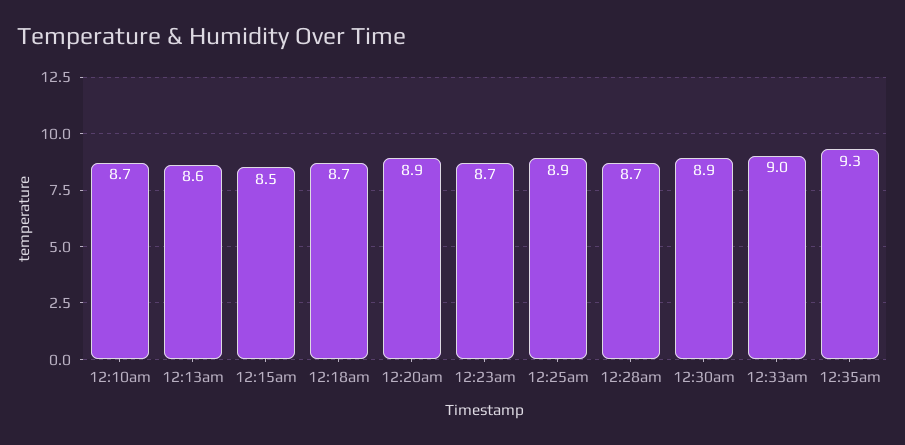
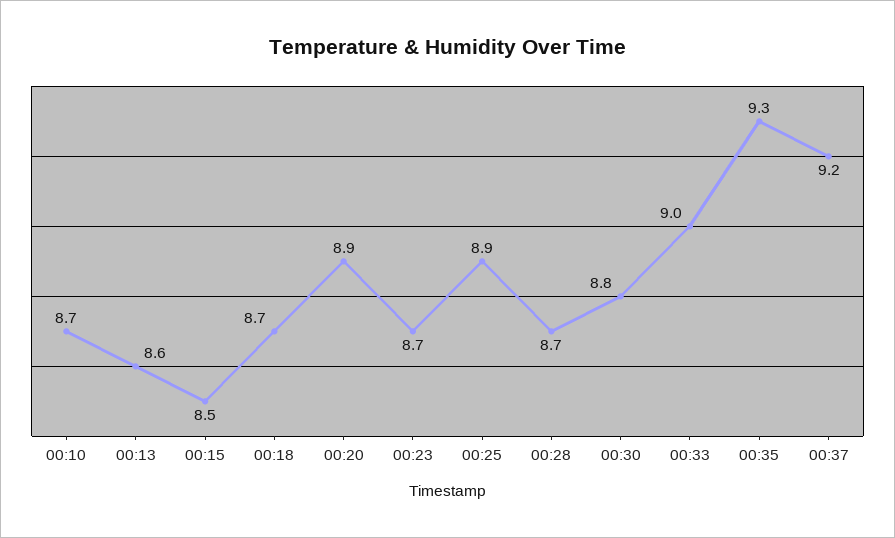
12:30am: 8.9 -> 8.8
00:37: none -> 9.2

